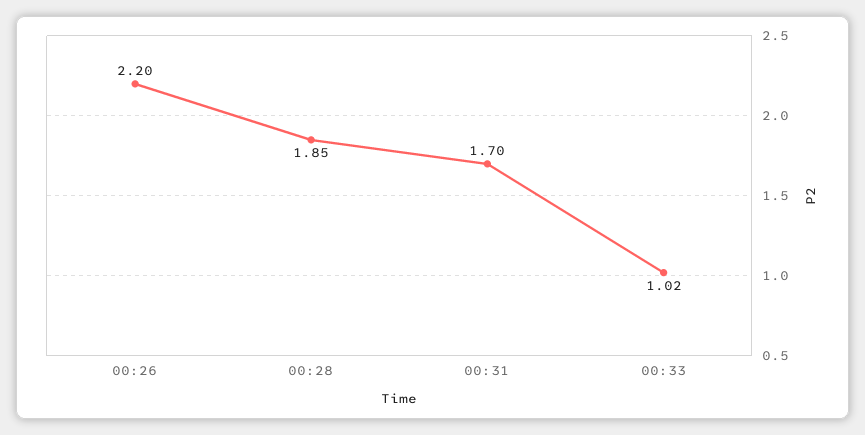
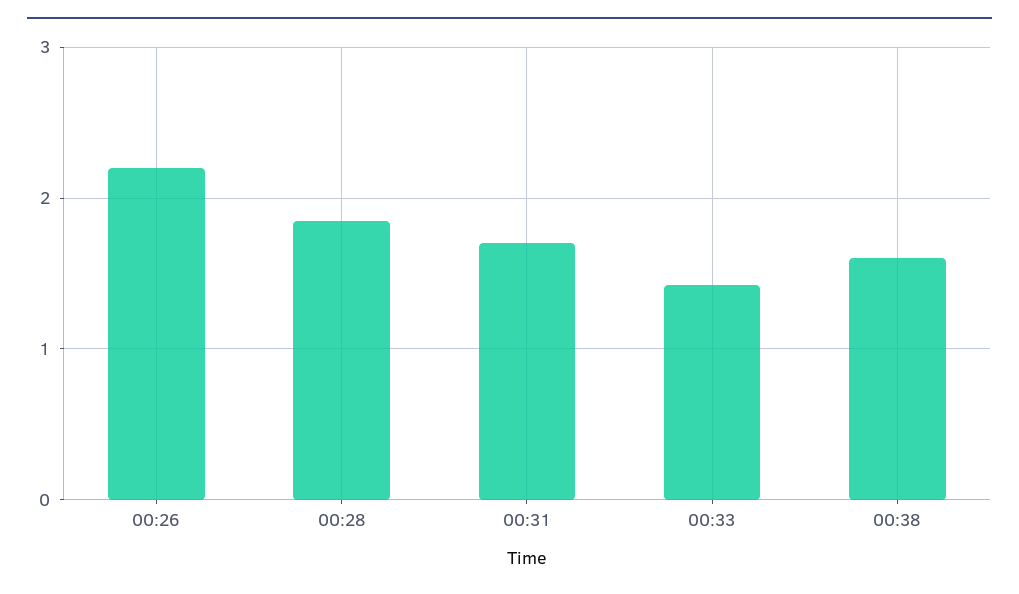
00:33: 1.02 -> 1.4
00:38: none -> 1.6

